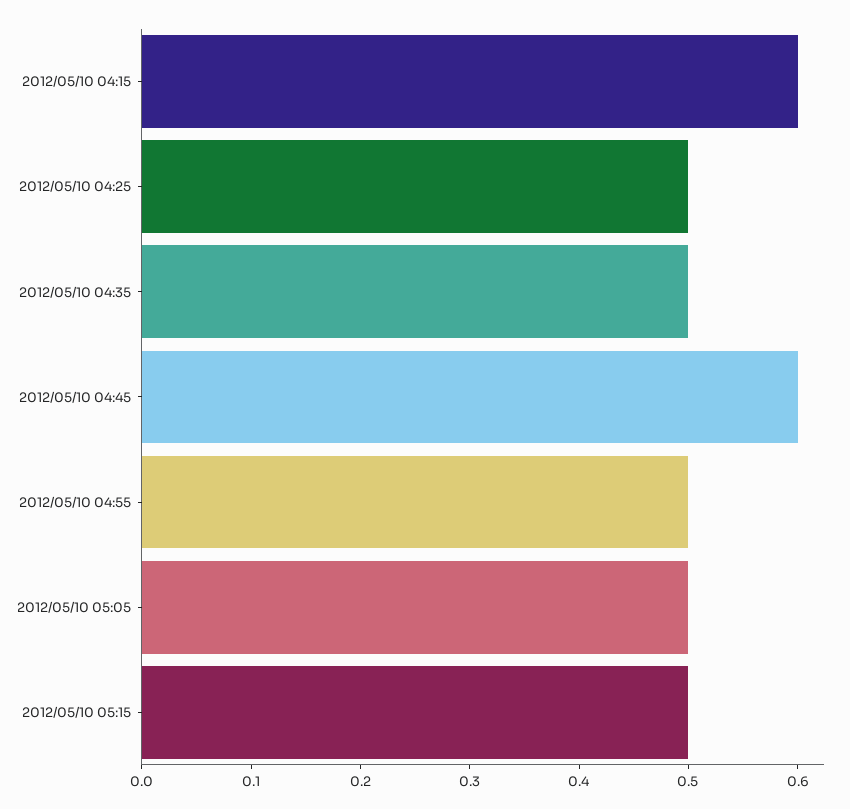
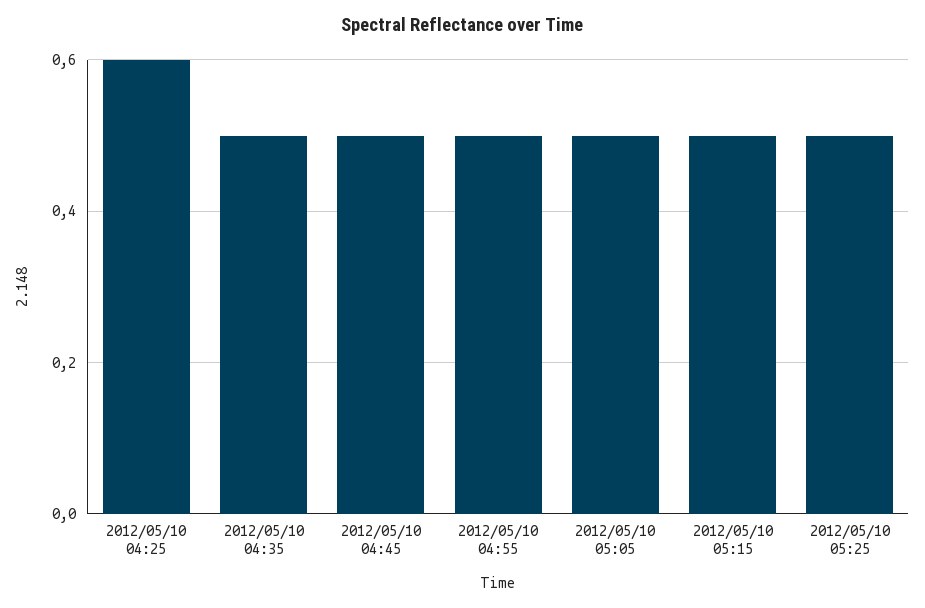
2012/05/10 04:15: 0.6 -> none
2012/05/10 04:25: 0.5 -> 0.6
2012/05/10 04:45: 0.6 -> 0.5
2012/05/10 05:25: none -> 0.5

